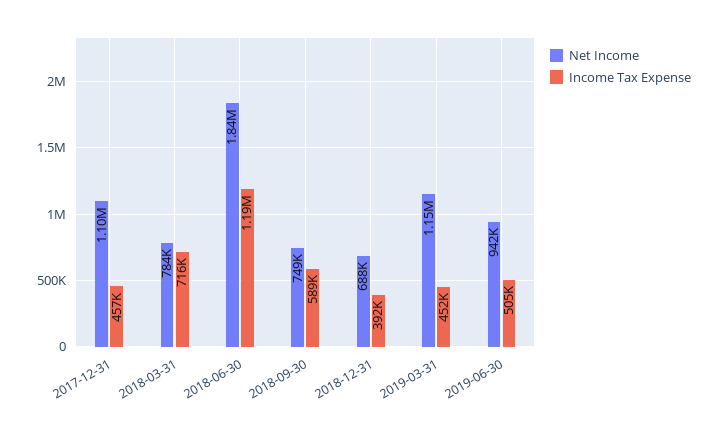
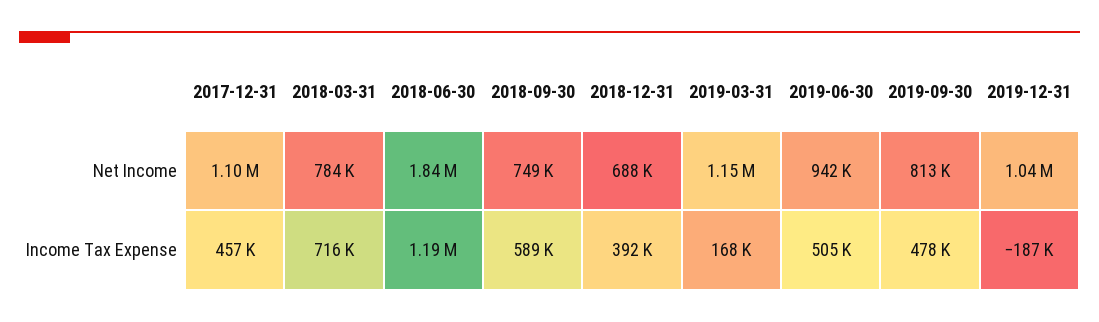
Income Tax Expense, 2019-03-31: 452000 -> 168000
Net Income, 2019-09-30: none -> 813000
Net Income, 2019-12-31: none -> 1040000
Income Tax Expense, 2019-09-30: none -> 478000
Income Tax Expense, 2019-12-31: none -> -187000

